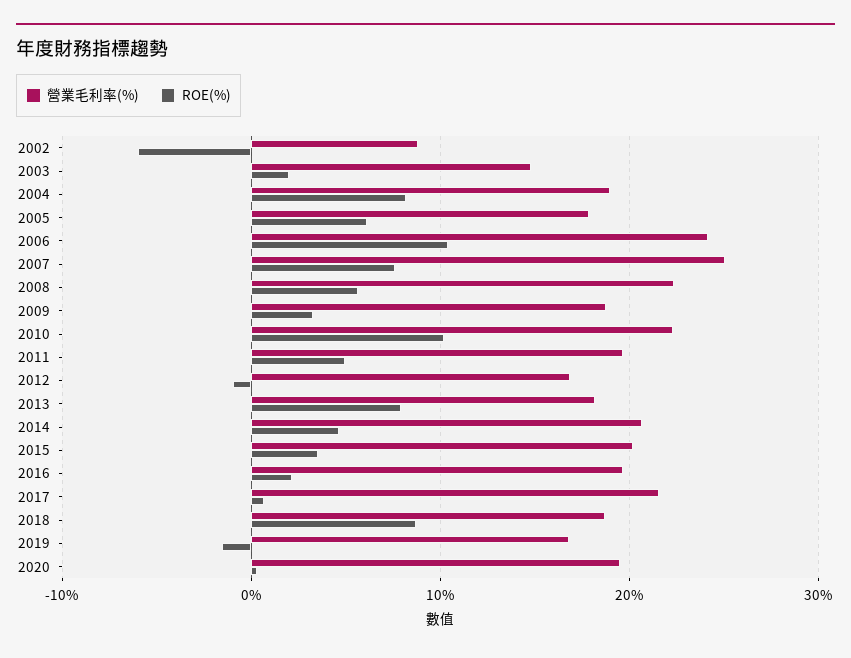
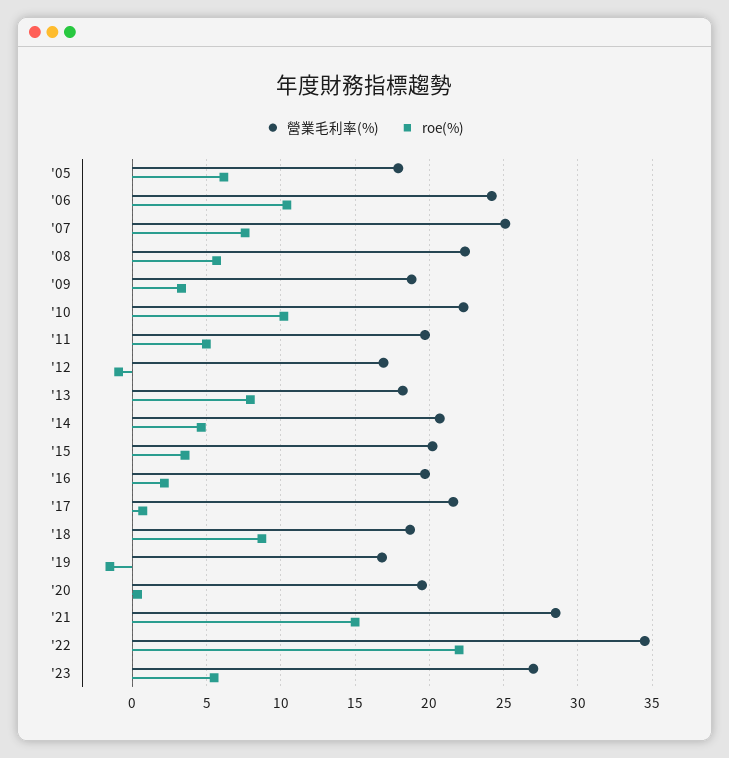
營業毛利率(%), 2002: 9 -> none
ROE(%), 2002: -6 -> none
營業毛利率(%), 2003: 15 -> none
ROE(%), 2003: 2 -> none
營業毛利率(%), 2004: 19 -> none
ROE(%), 2004: 8 -> none
營業毛利率(%), '21: none -> 28.5
ROE(%), '21: none -> 15
營業毛利率(%), '22: none -> 34.5
ROE(%), '22: none -> 22
營業毛利率(%), '23: none -> 27
ROE(%), '23: none -> 5.5

